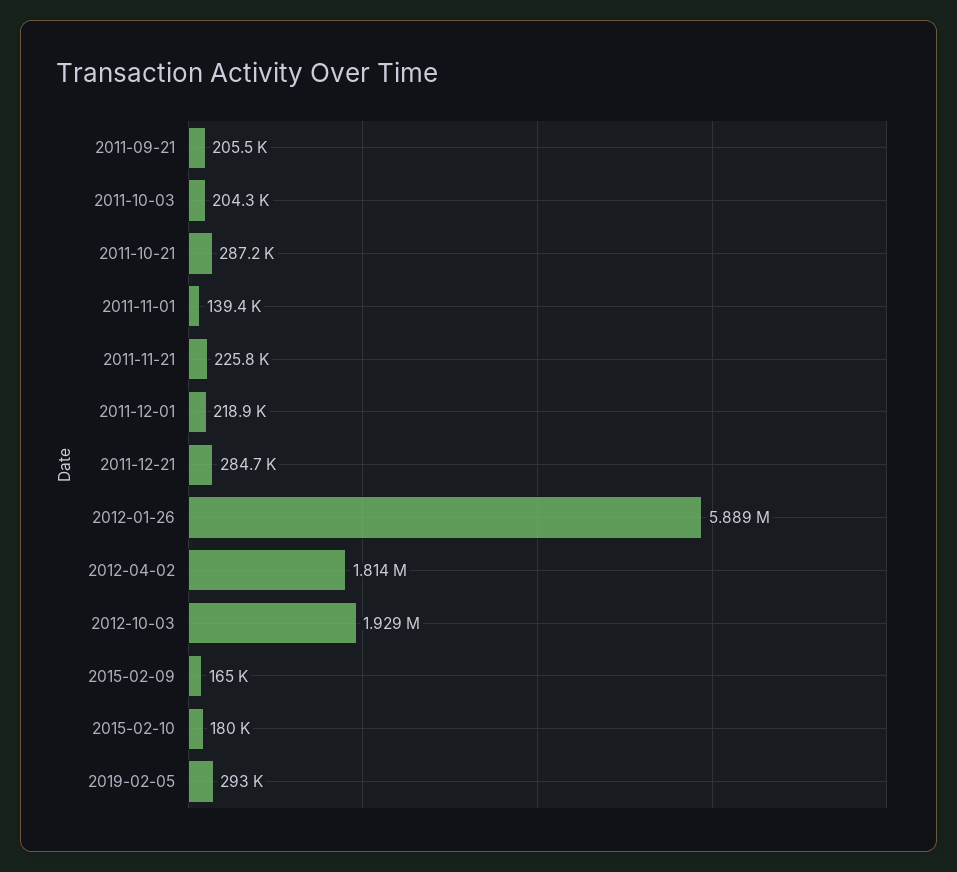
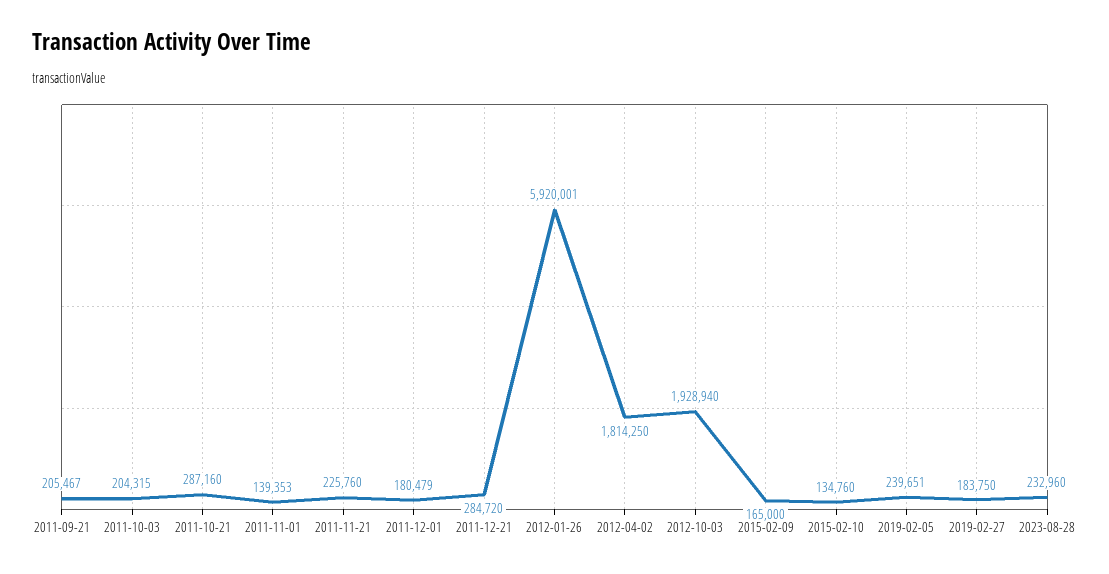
2011-12-01: 218900 -> 180479
2012-01-26: 5889000 -> 5920001
2015-02-10: 180000 -> 134760
2019-02-05: 293000 -> 239651
2019-02-27: none -> 183750
2023-08-28: none -> 232960

